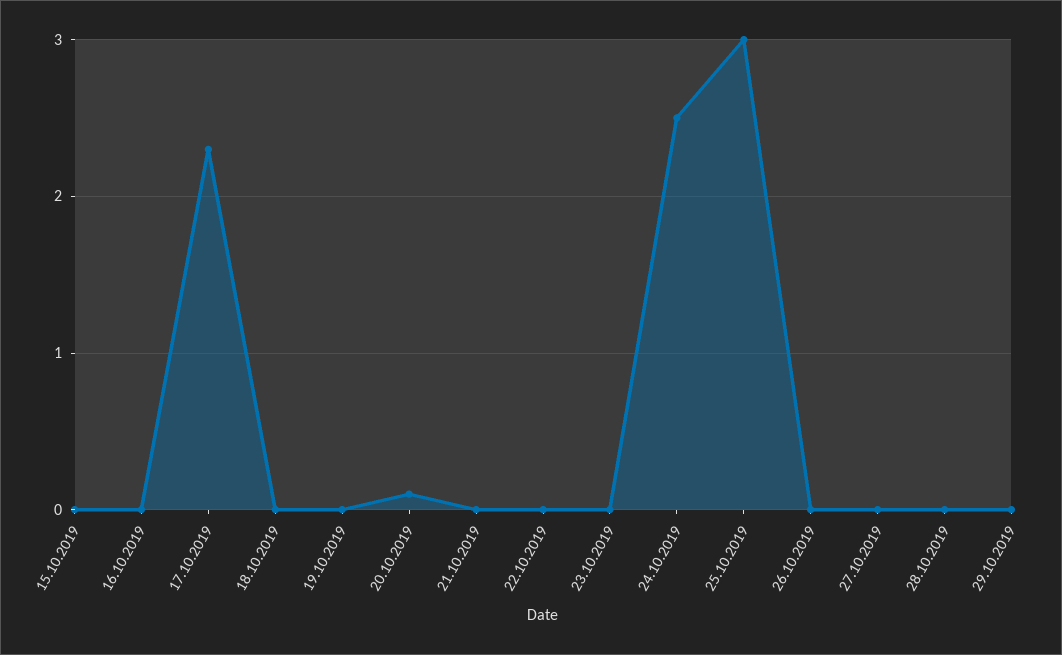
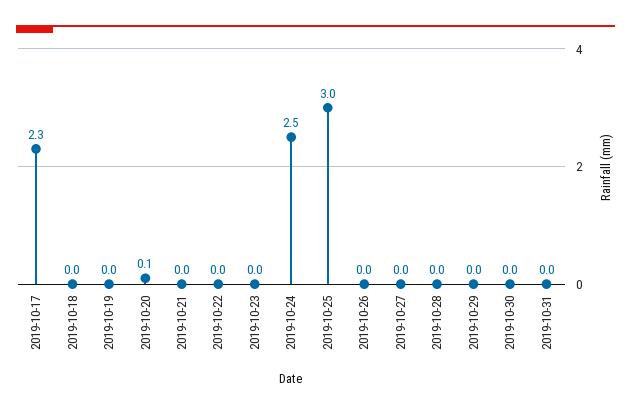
15.10.2019: 0 -> none
16.10.2019: 0 -> none
2019-10-30: none -> 0
2019-10-31: none -> 0

